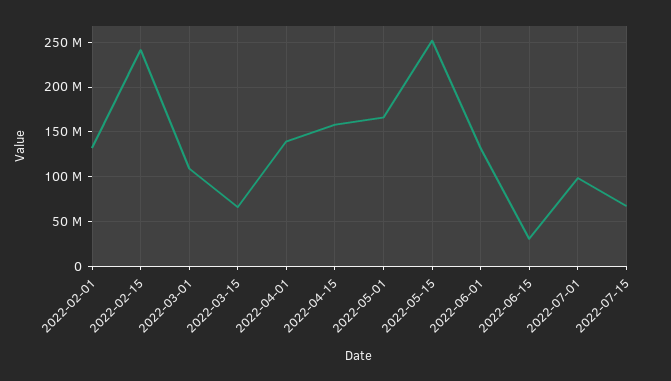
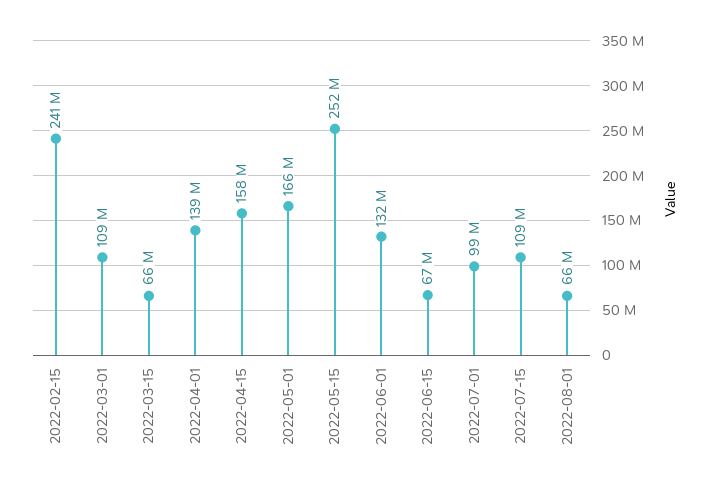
2022-02-01: 130000000 -> none
2022-06-15: 30000000 -> 67000000
2022-07-15: 70000000 -> 109000000
2022-08-01: none -> 66000000

